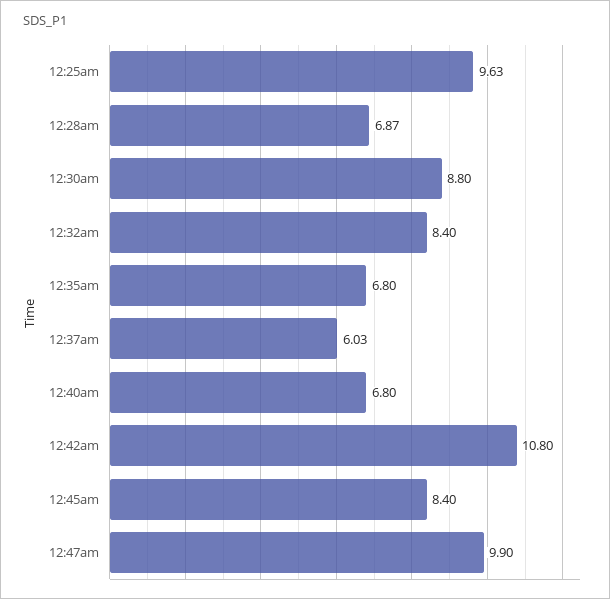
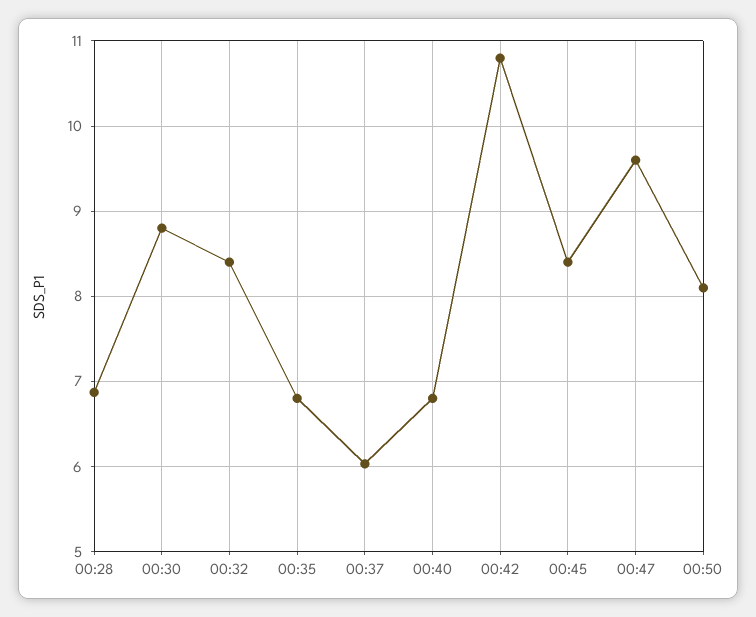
12:25am: 9.63 -> none
12:47am: 9.9 -> 9.6
00:50: none -> 8.1

